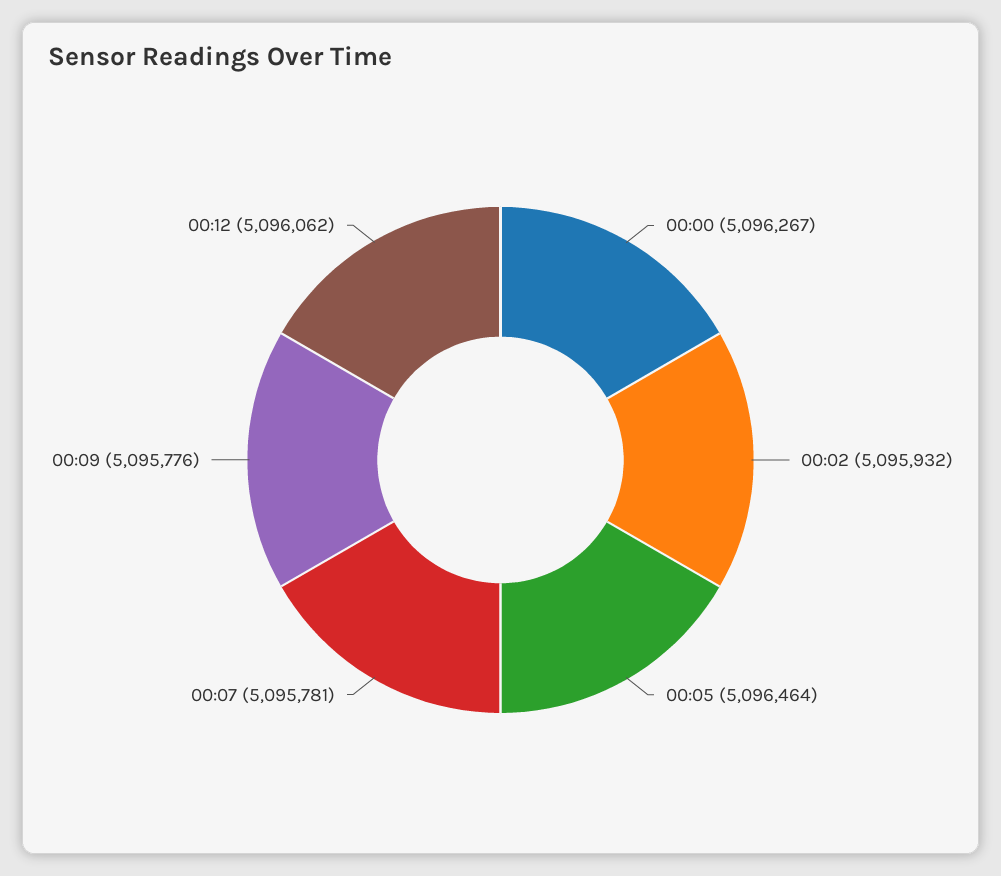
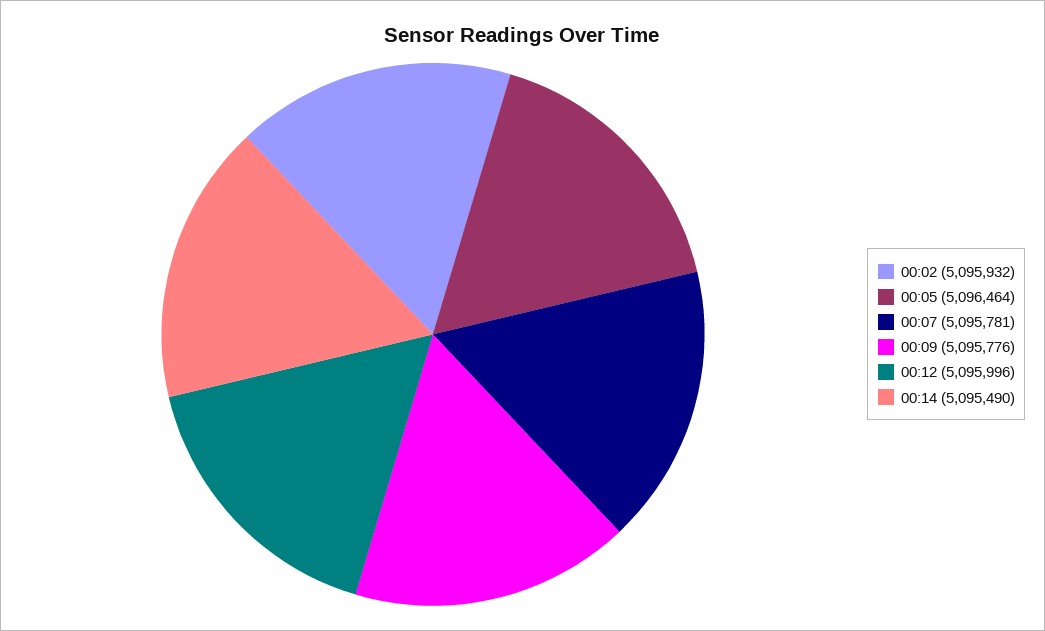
00:00: 5096267 -> none
00:12: 5096062 -> 5095996
00:14: none -> 5095490

